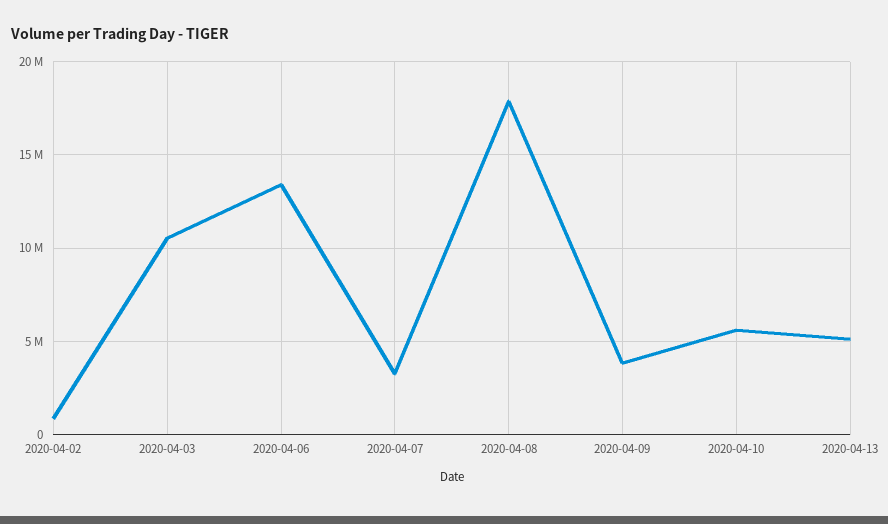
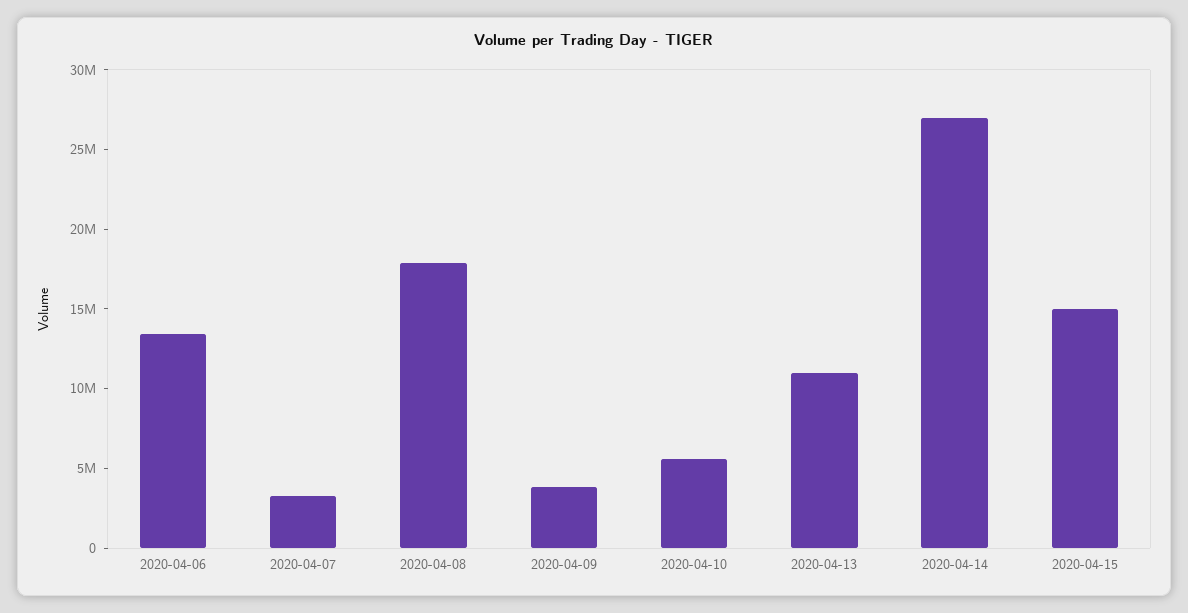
2020-04-02: 1000000 -> none
2020-04-03: 10500000 -> none
2020-04-13: 5000000 -> 11000000
2020-04-14: none -> 27000000
2020-04-15: none -> 15000000

